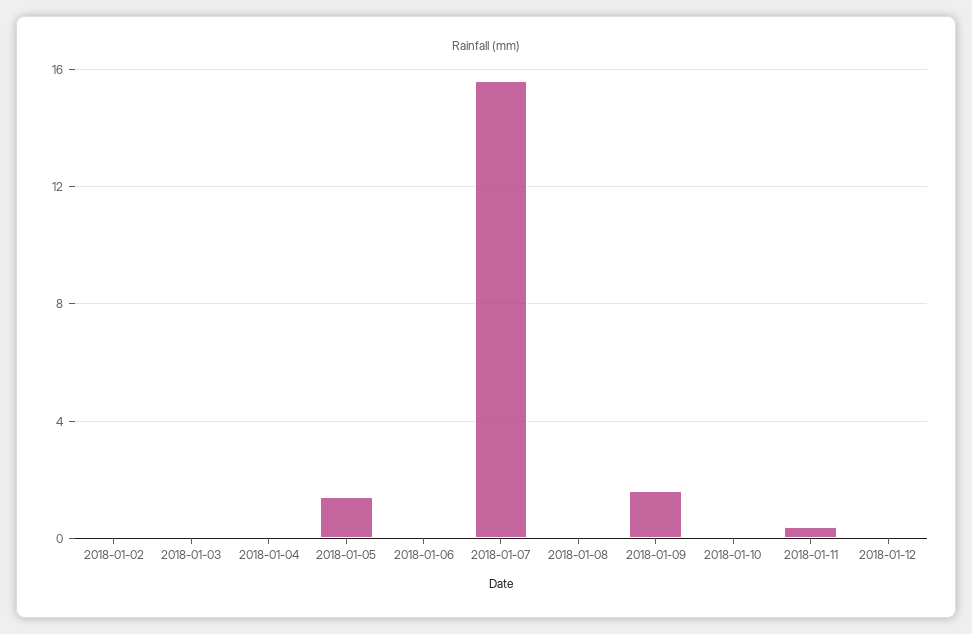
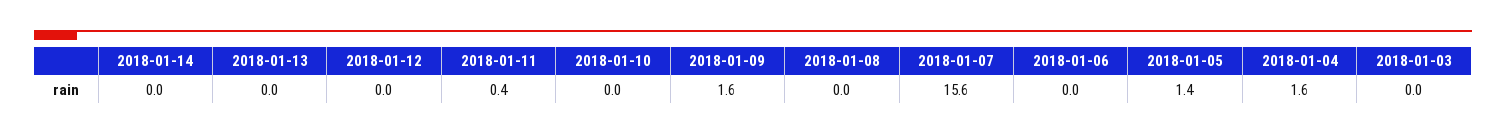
2018-01-02: 0 -> none
2018-01-04: 0 -> 1.6
2018-01-14: none -> 0
2018-01-13: none -> 0

